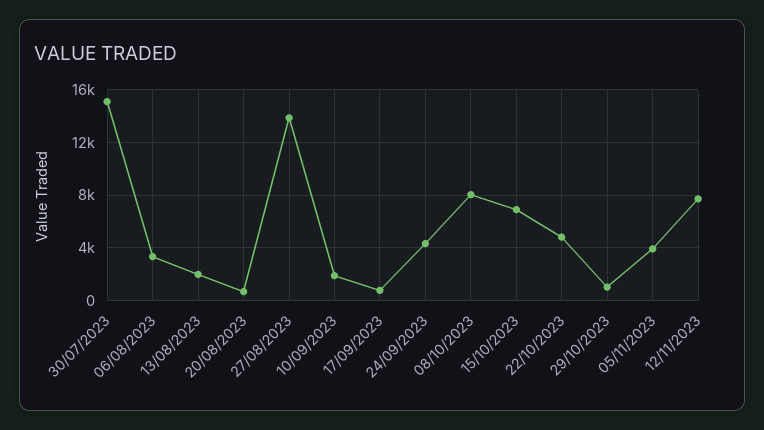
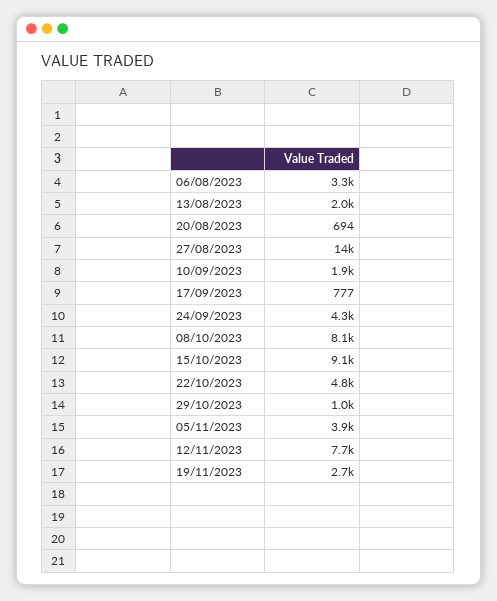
30/07/2023: 15000 -> none
15/10/2023: 7000 -> 9100
19/11/2023: none -> 2700

